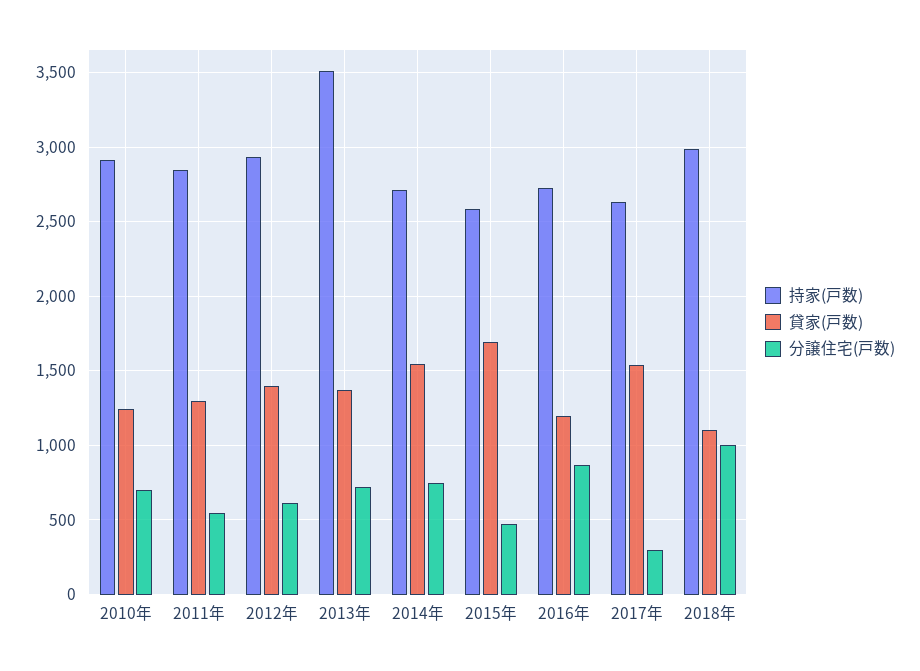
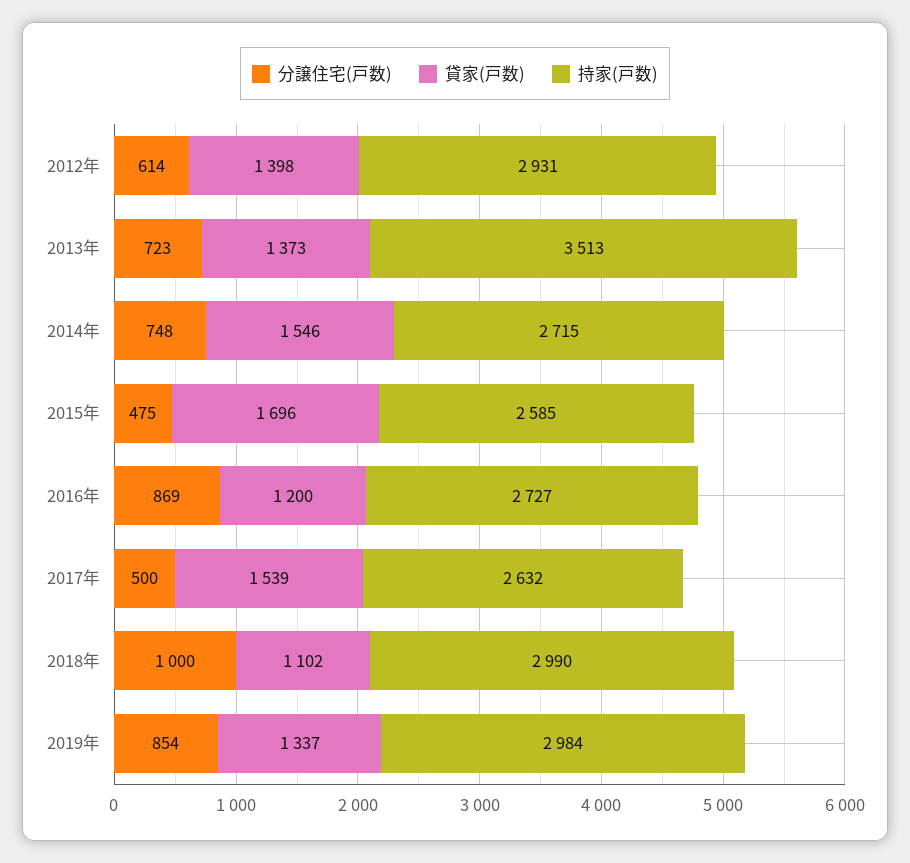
持家(戸数), 2010年: 2900 -> none
貸家(戸数), 2010年: 1250 -> none
分譲住宅(戸数), 2010年: 700 -> none
持家(戸数), 2011年: 2850 -> none
貸家(戸数), 2011年: 1300 -> none
分譲住宅(戸数), 2011年: 550 -> none
分譲住宅(戸数), 2017年: 300 -> 500
分譲住宅(戸数), 2019年: none -> 854
貸家(戸数), 2019年: none -> 1337
持家(戸数), 2019年: none -> 2984

